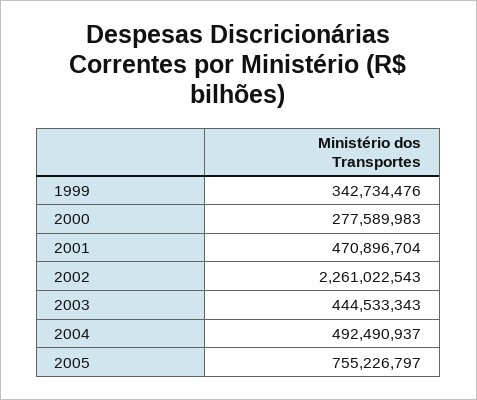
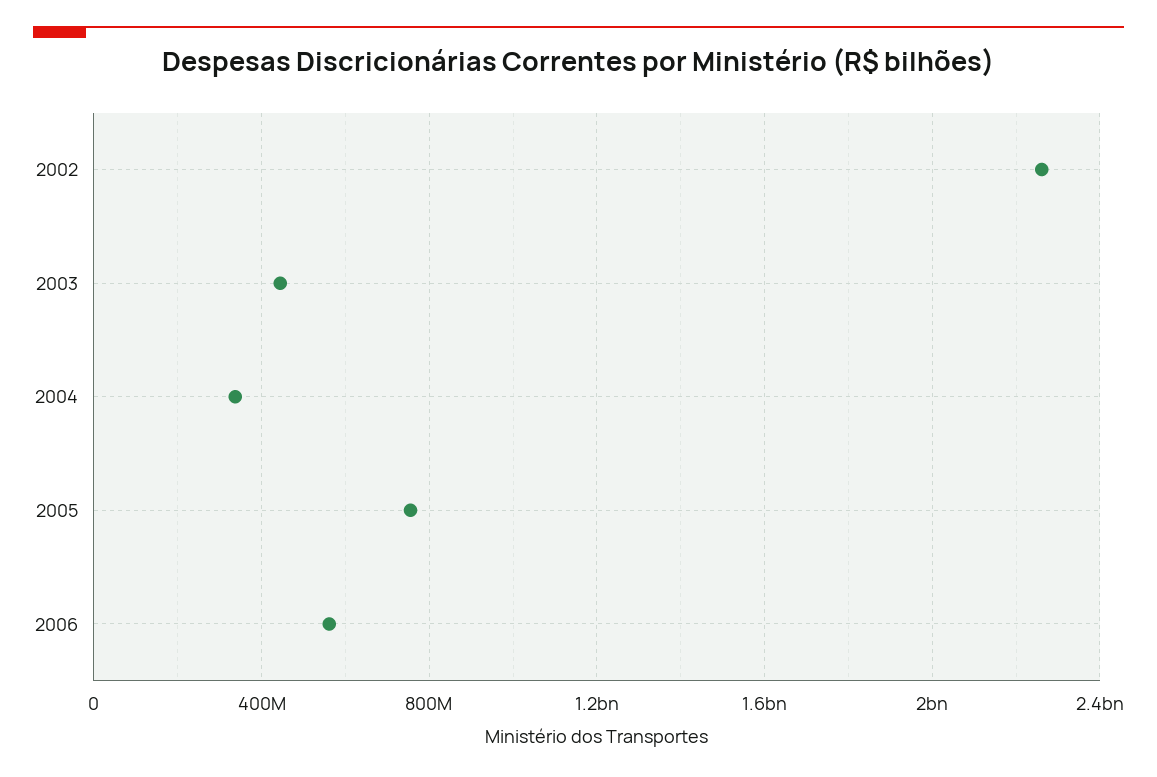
1999: 342734476 -> none
2000: 277589983 -> none
2001: 470896704 -> none
2004: 492490937 -> 350000000
2006: none -> 550000000

